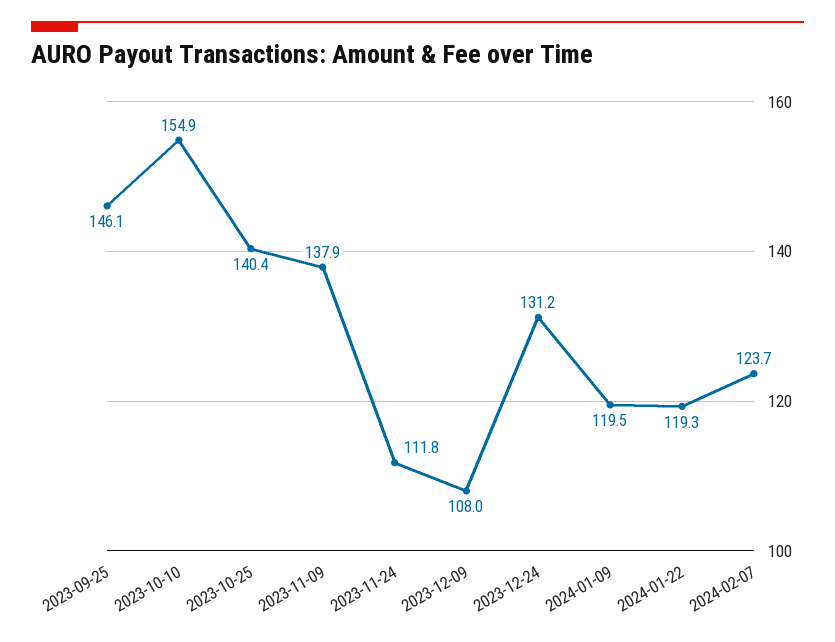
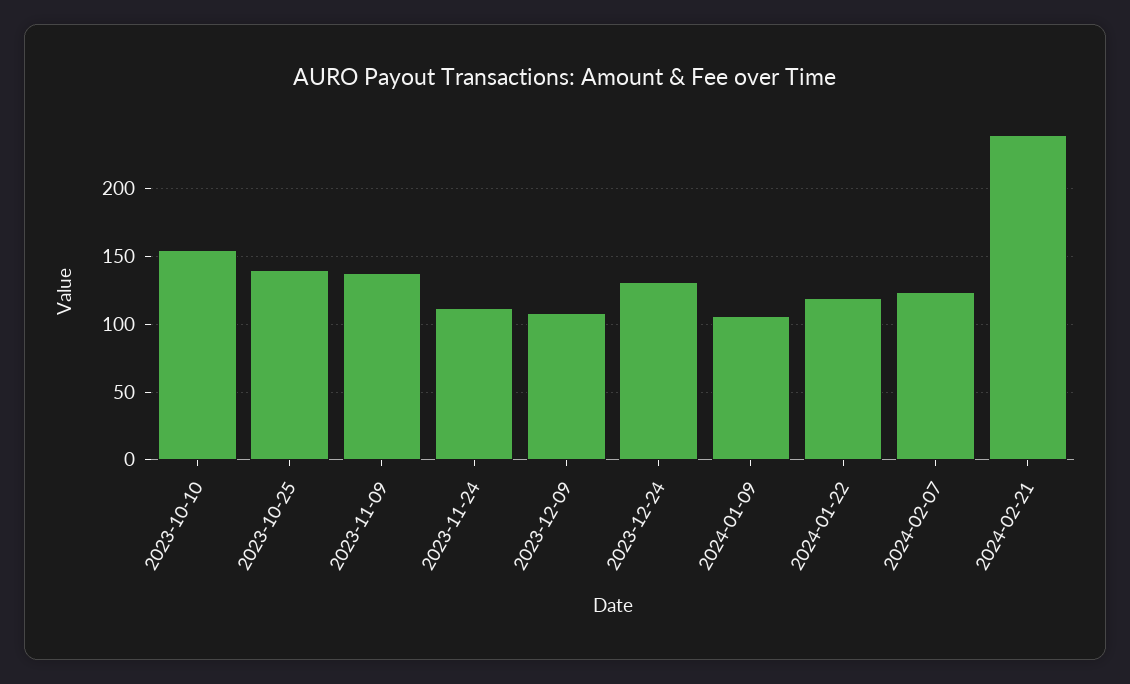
2023-09-25: 146.1 -> none
2024-01-09: 119.5 -> 105
2024-02-21: none -> 240

